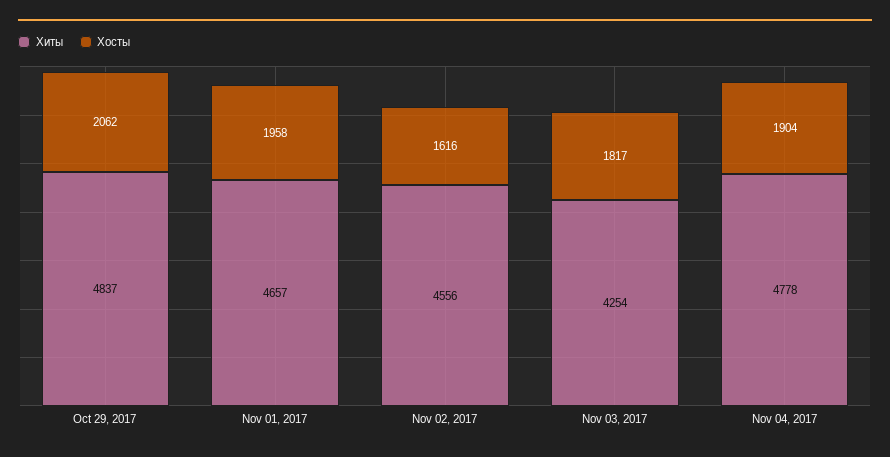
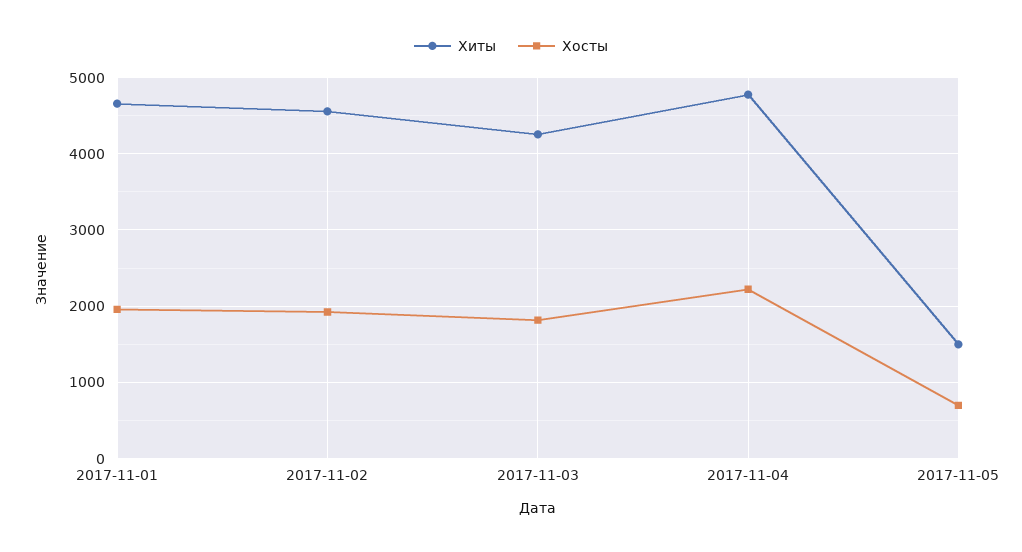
Хиты, Oct 29, 2017: 4837 -> none
Хосты, Oct 29, 2017: 2062 -> none
Хосты, Nov 02, 2017: 1616 -> 1900
Хосты, Nov 04, 2017: 1904 -> 2200
Хиты, 2017-11-05: none -> 1500
Хосты, 2017-11-05: none -> 700

